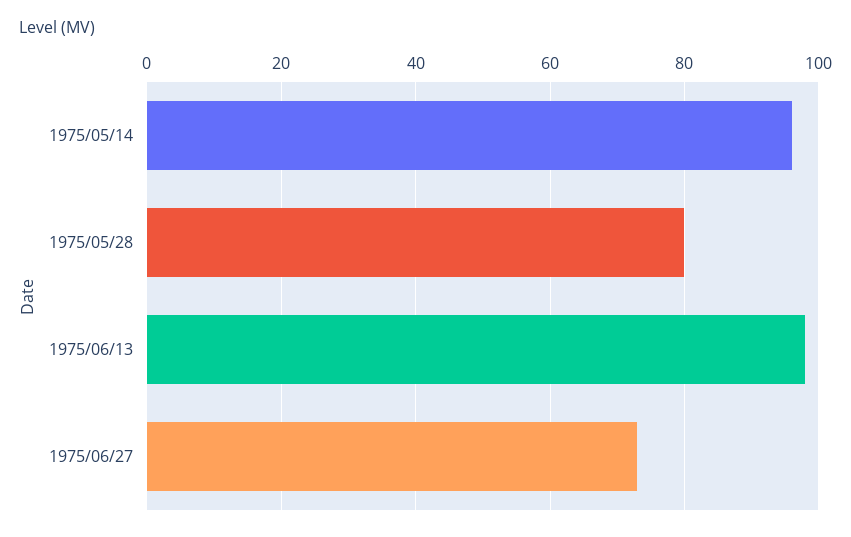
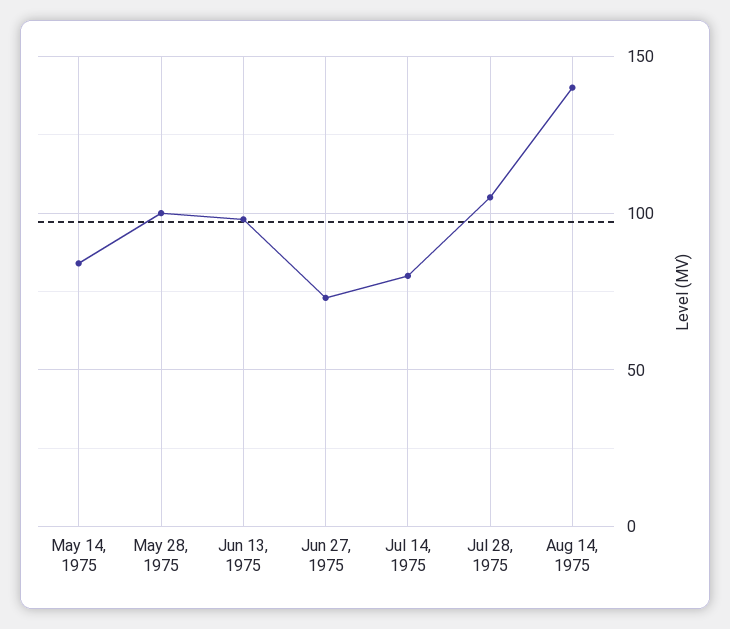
1975/05/14: 95 -> 85
1975/05/28: 80 -> 100
Jul 14, 1975: none -> 80
Jul 28, 1975: none -> 105
Aug 14, 1975: none -> 140

